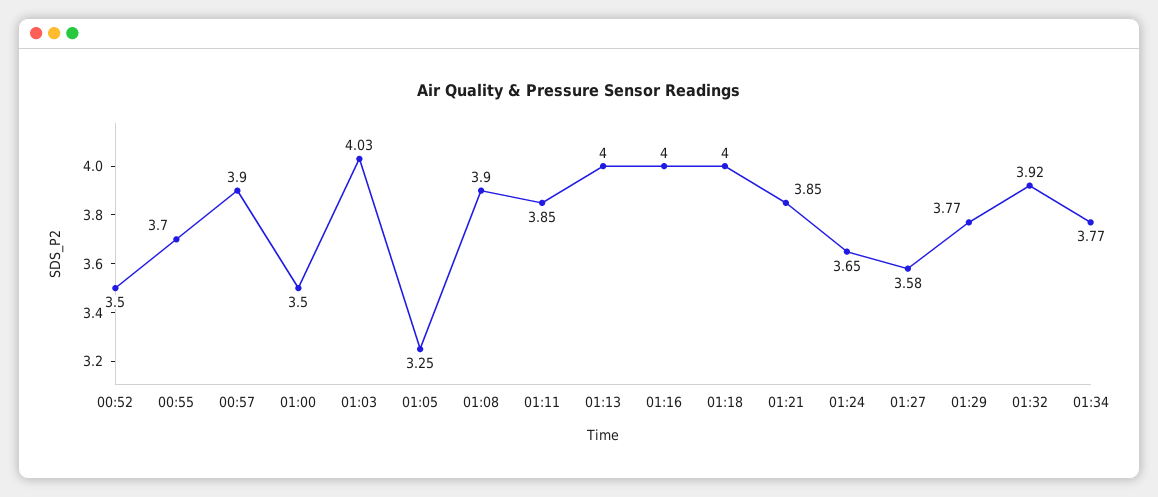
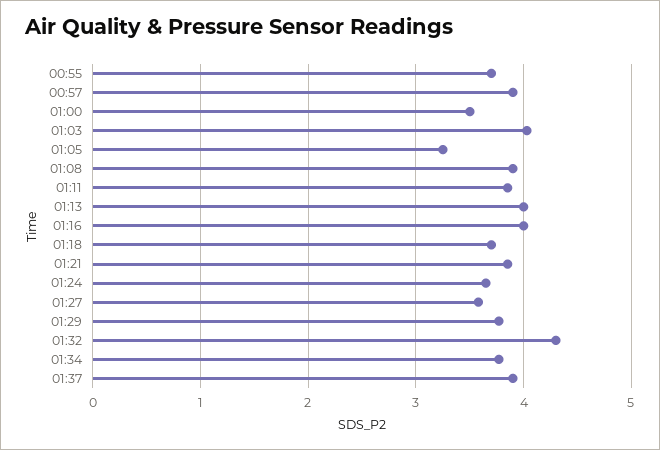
00:52: 3.5 -> none
01:18: 4 -> 3.7
01:32: 3.92 -> 4.3
01:37: none -> 3.9

